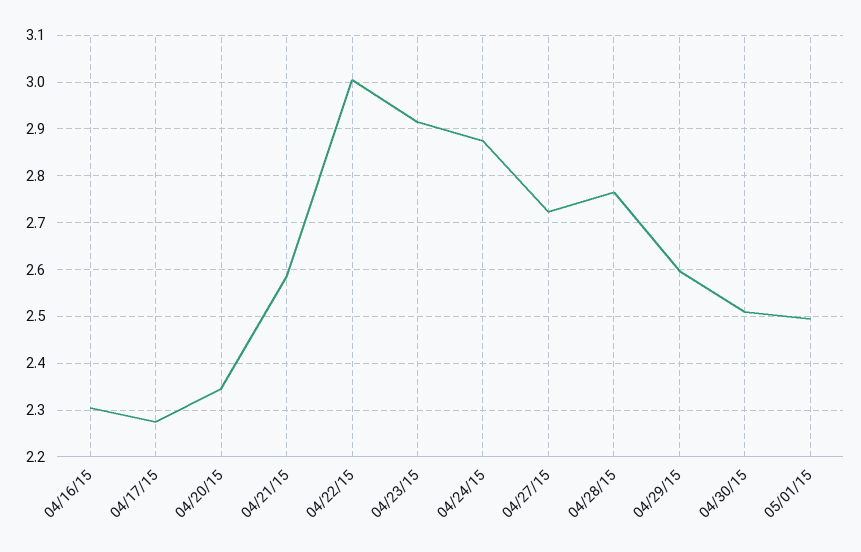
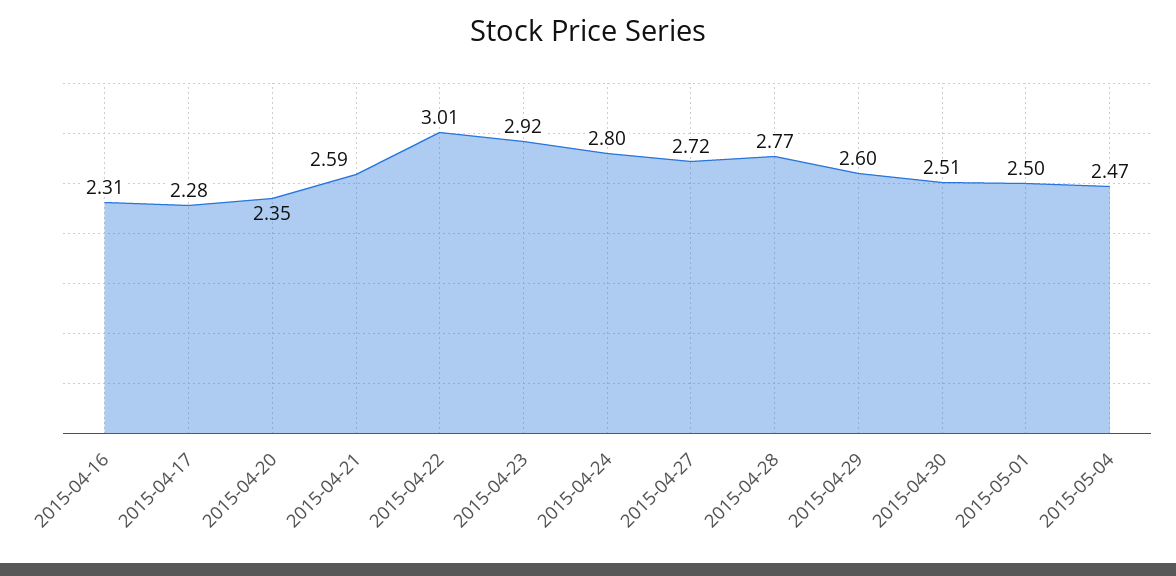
04/24/15: 2.88 -> 2.8
2015-05-04: none -> 2.47

